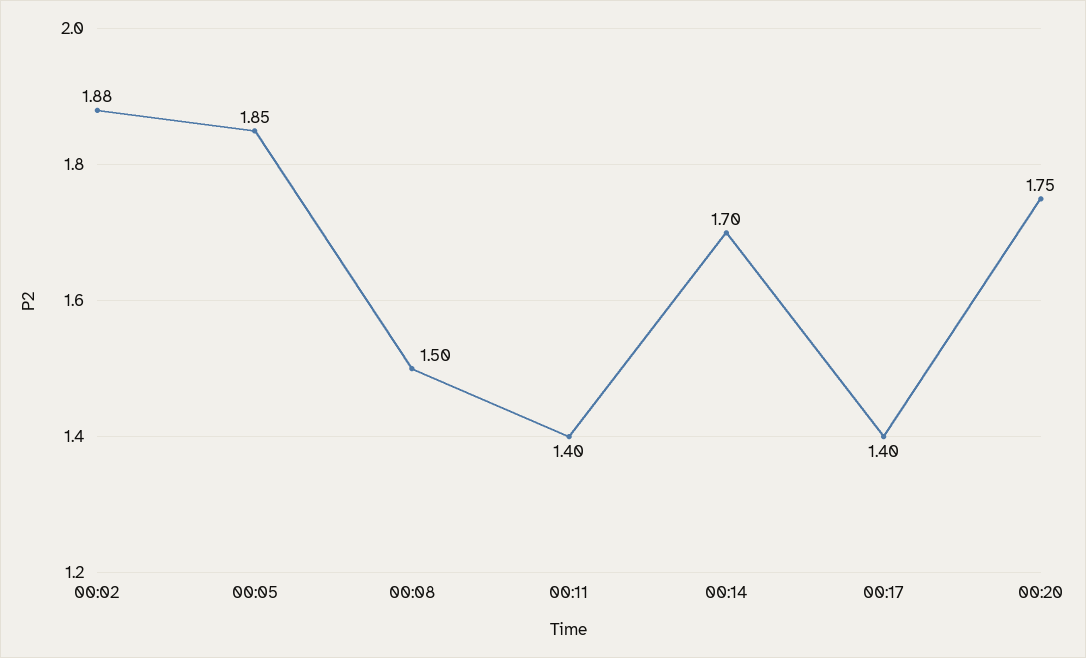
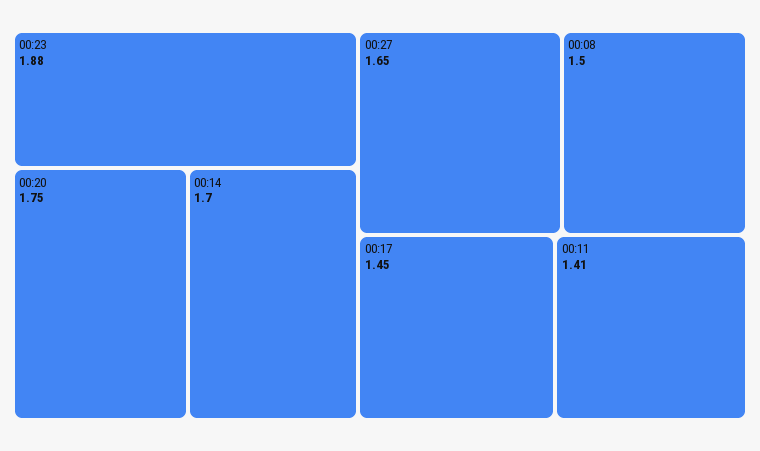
00:02: 1.88 -> none
00:05: 1.85 -> none
00:11: 1.4 -> 1.41
00:17: 1.4 -> 1.45
00:23: none -> 1.88
00:27: none -> 1.65

